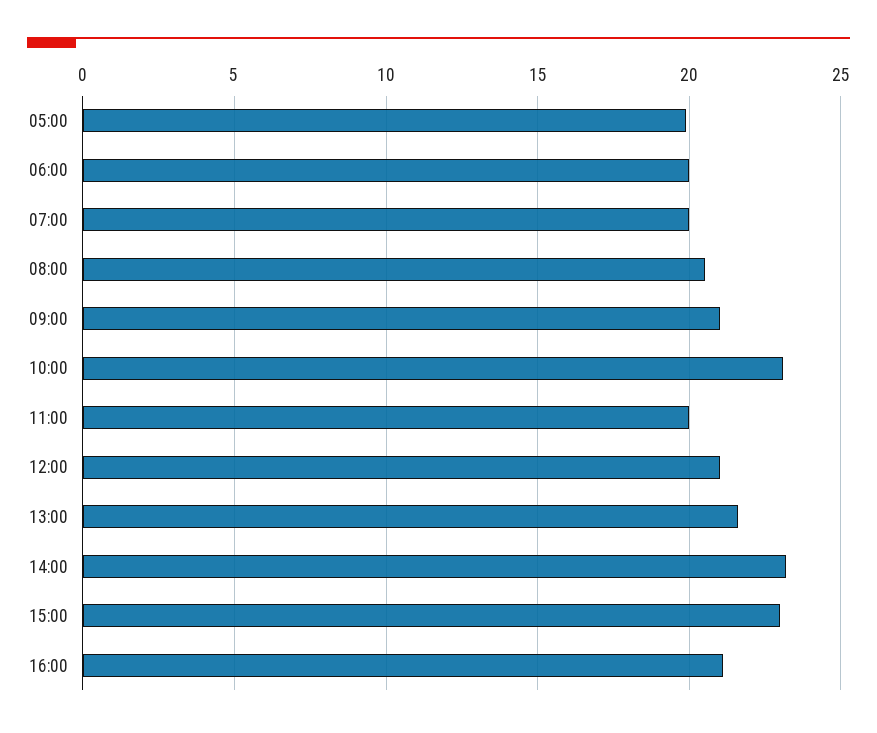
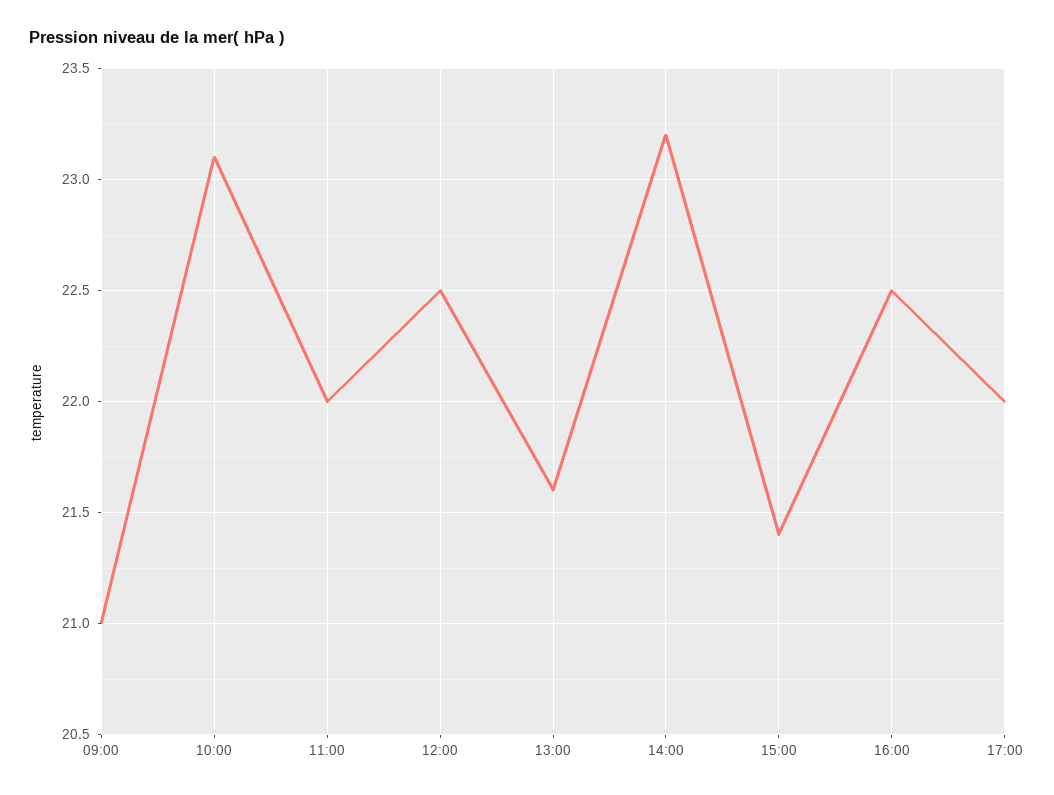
05:00: 20 -> none
06:00: 20 -> none
07:00: 20 -> none
08:00: 20.5 -> none
11:00: 20 -> 22
12:00: 21 -> 22.5
15:00: 23 -> 21.4
16:00: 21 -> 22.5
17:00: none -> 22

